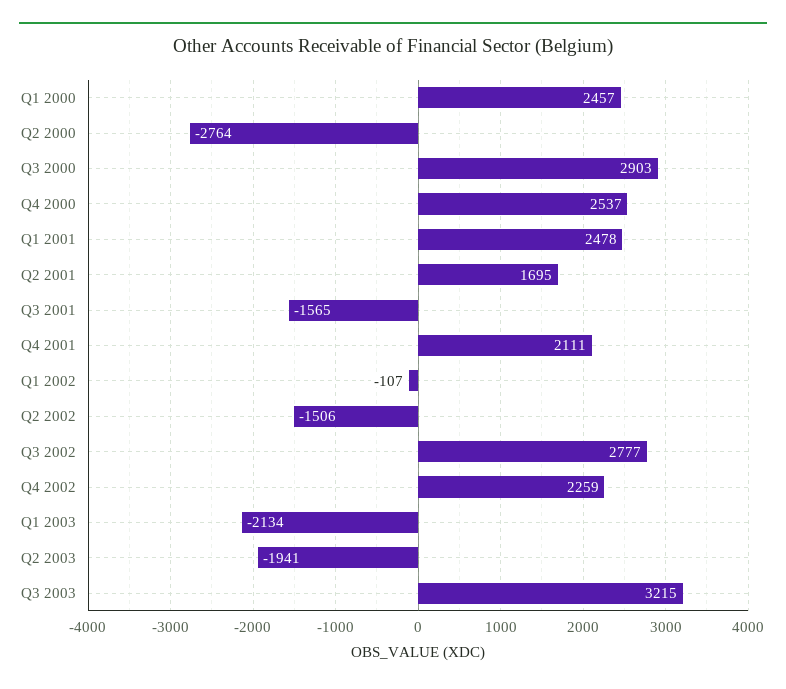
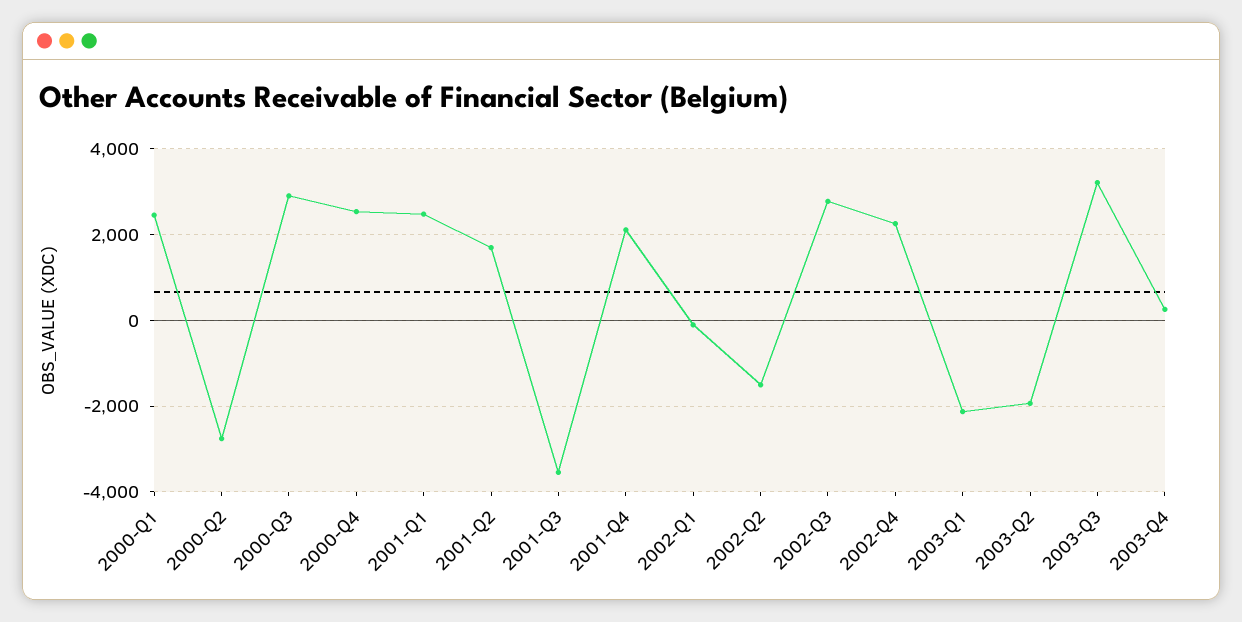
Q3 2001: -1565 -> -3600
2003-Q4: none -> 200

